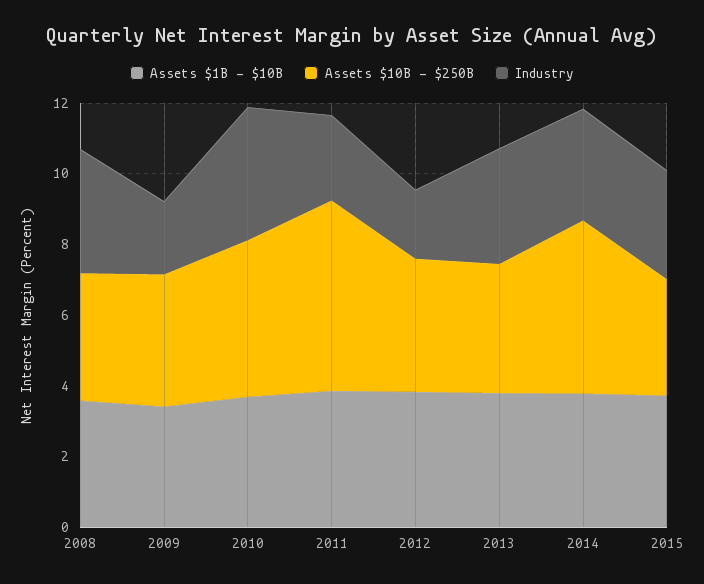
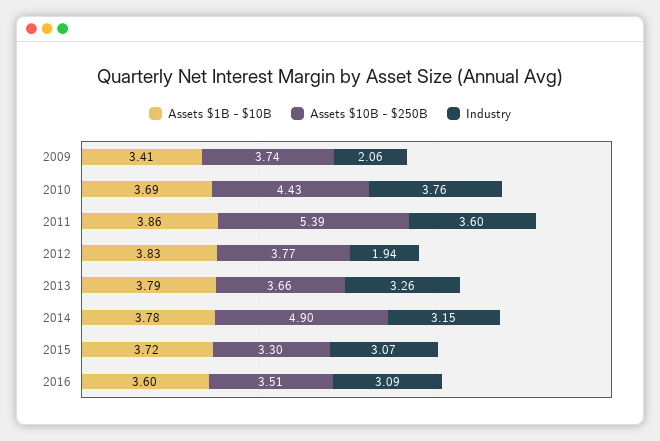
Assets $1B - $10B, 2008: 3.5 -> none
Assets $10B - $250B, 2008: 3.5 -> none
Industry, 2008: 3.5 -> none
Industry, 2011: 2.5 -> 3.6
Assets $1B - $10B, 2016: none -> 3.6
Assets $10B - $250B, 2016: none -> 3.51
Industry, 2016: none -> 3.09

